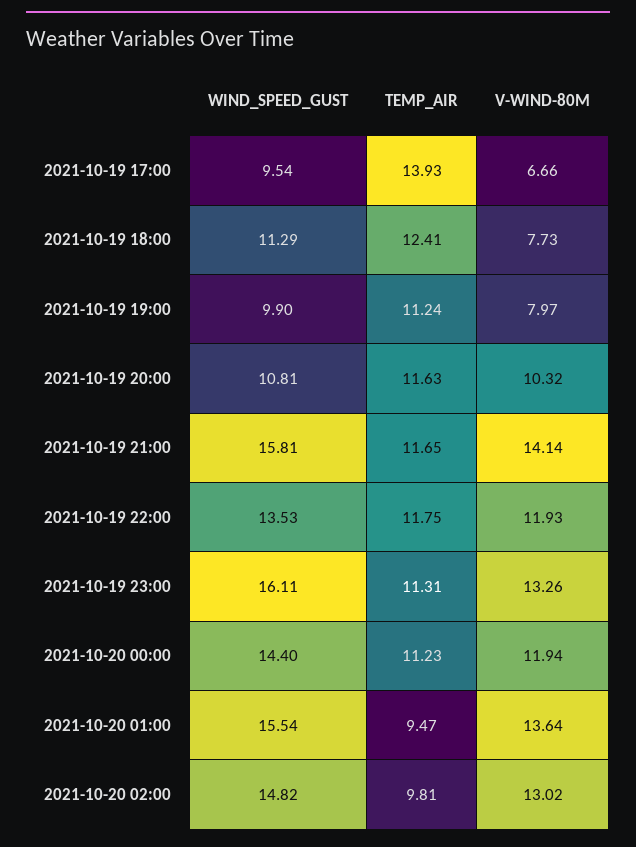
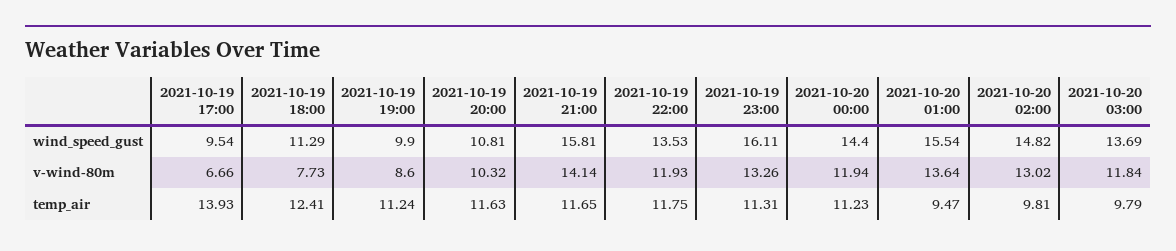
V-WIND-80M, 2021-10-19 19:00: 7.97 -> 8.6
WIND_SPEED_GUST, 2021-10-20 03:00: none -> 13.69
V-WIND-80M, 2021-10-20 03:00: none -> 11.84
TEMP_AIR, 2021-10-20 03:00: none -> 9.79

